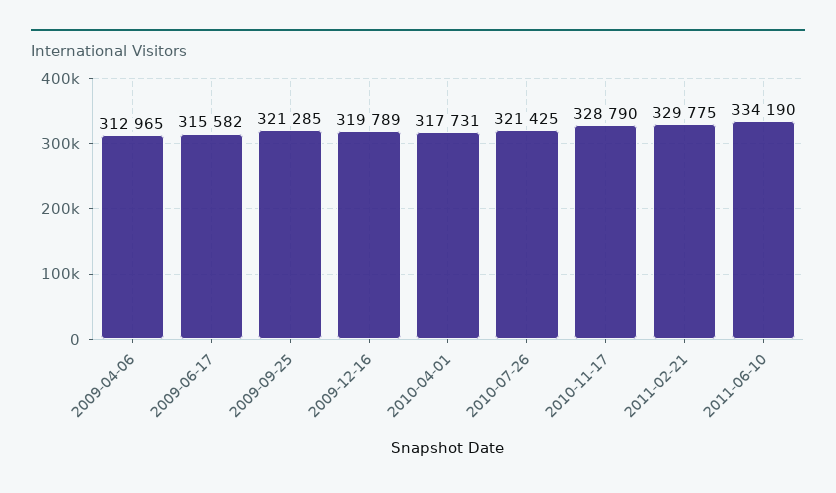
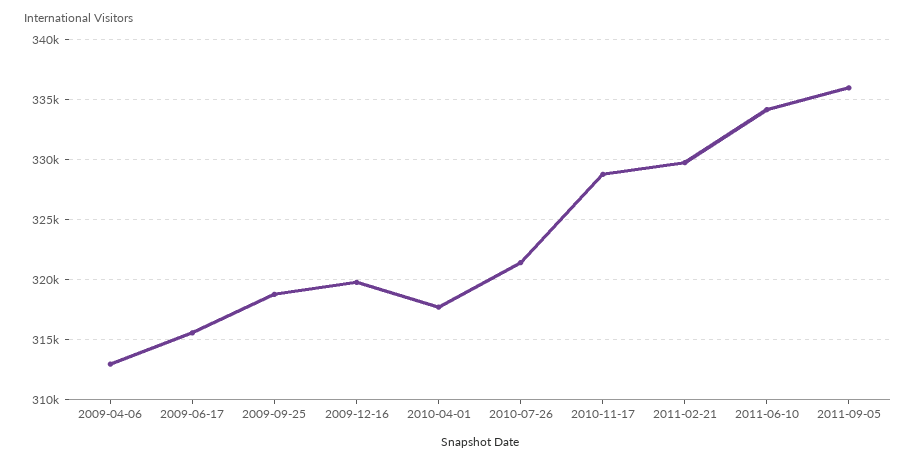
2009-09-25: 321285 -> 319000
2011-09-05: none -> 336000

